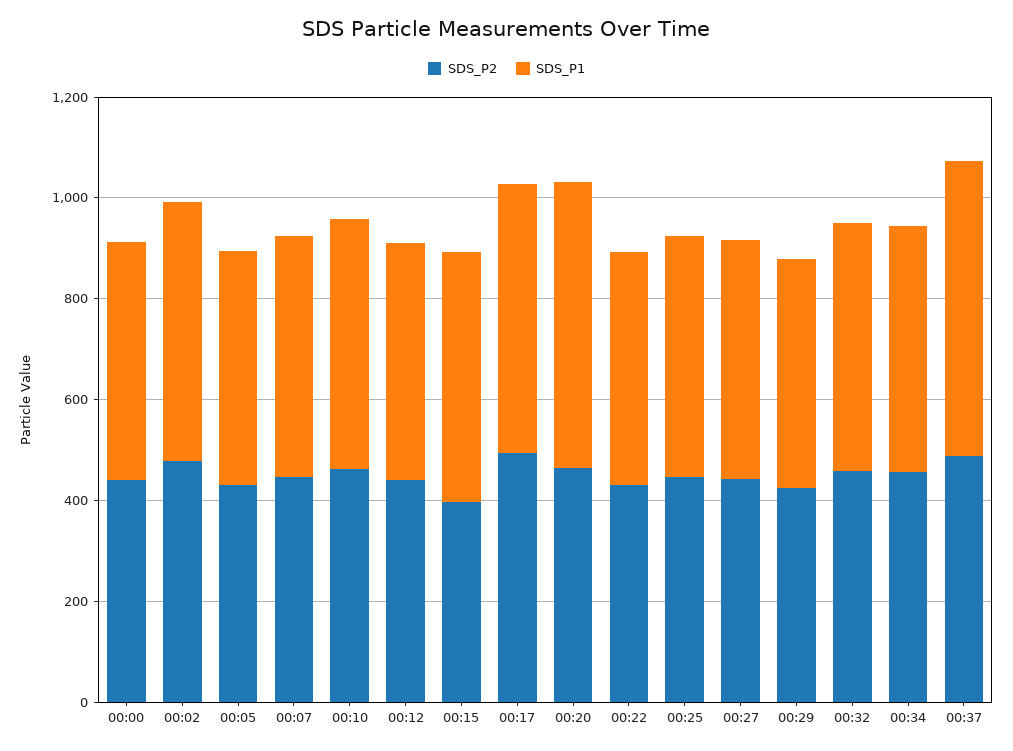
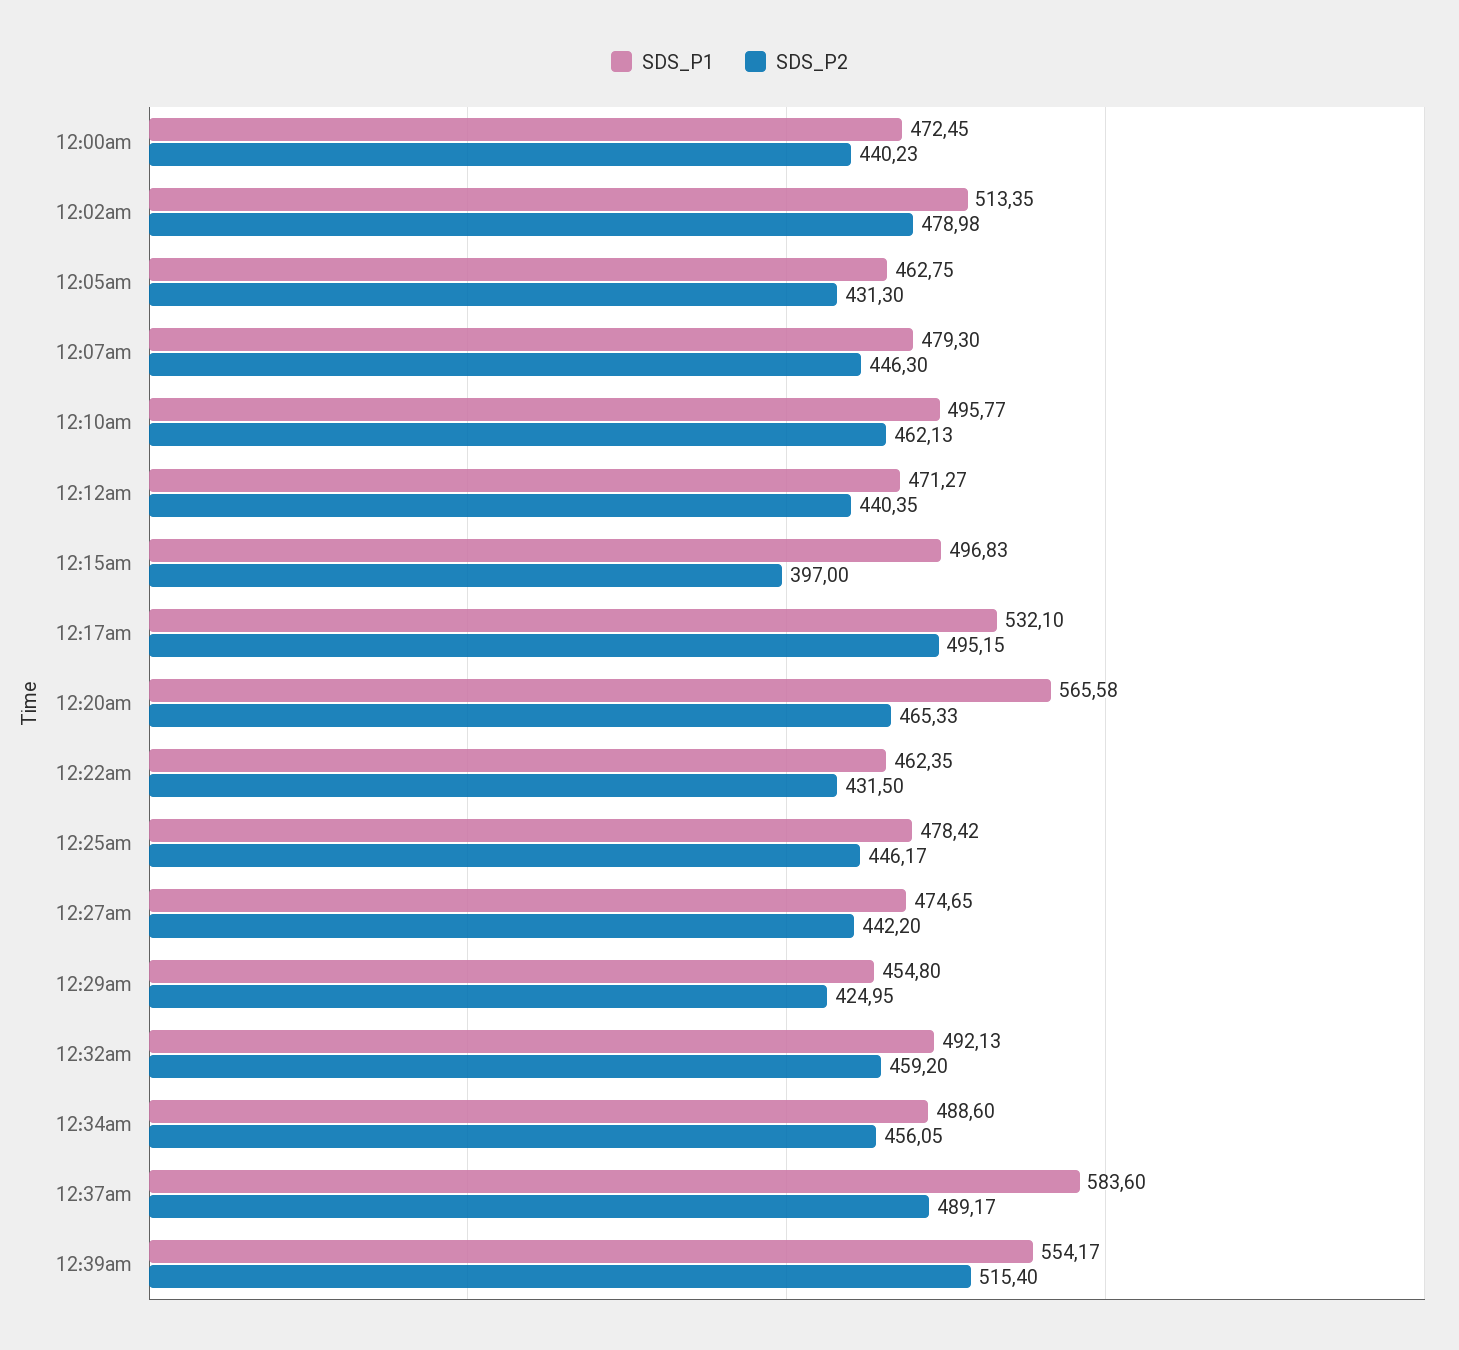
SDS_P1, 12:39am: none -> 554.17
SDS_P2, 12:39am: none -> 515.4

